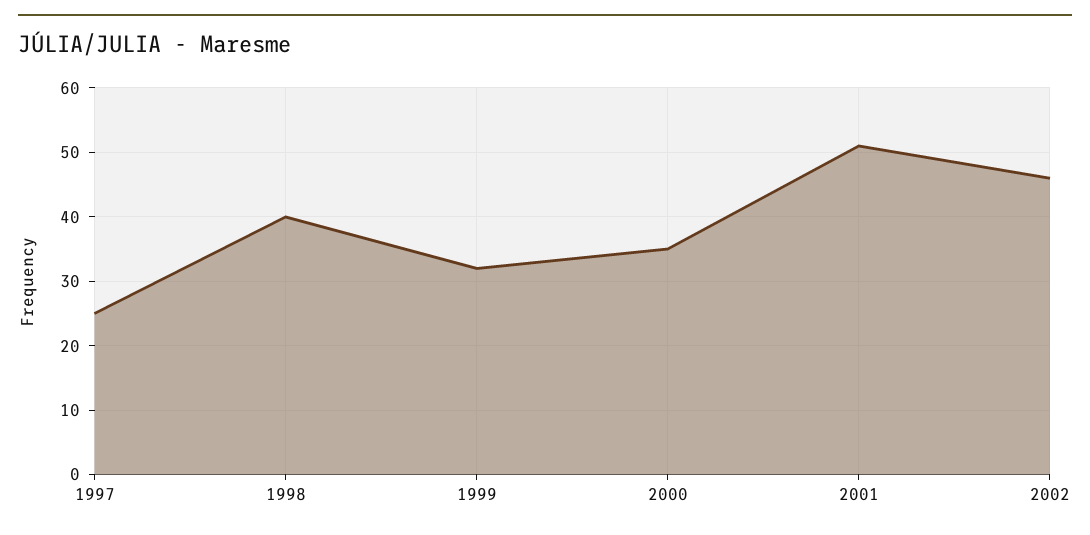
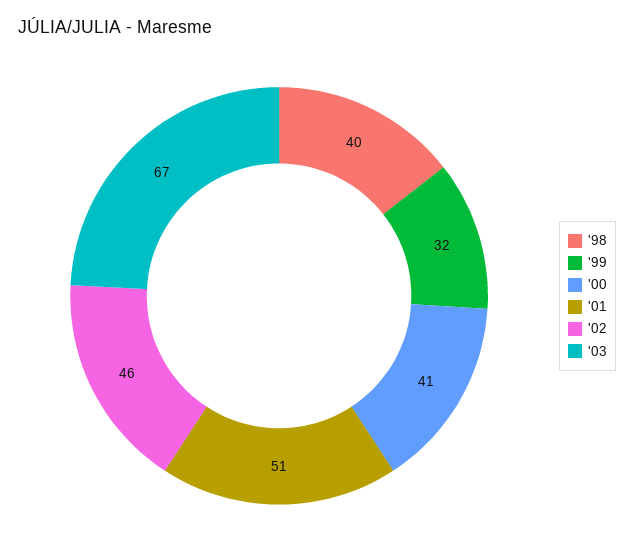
1997: 25 -> none
2000: 35 -> 41
'03: none -> 67

